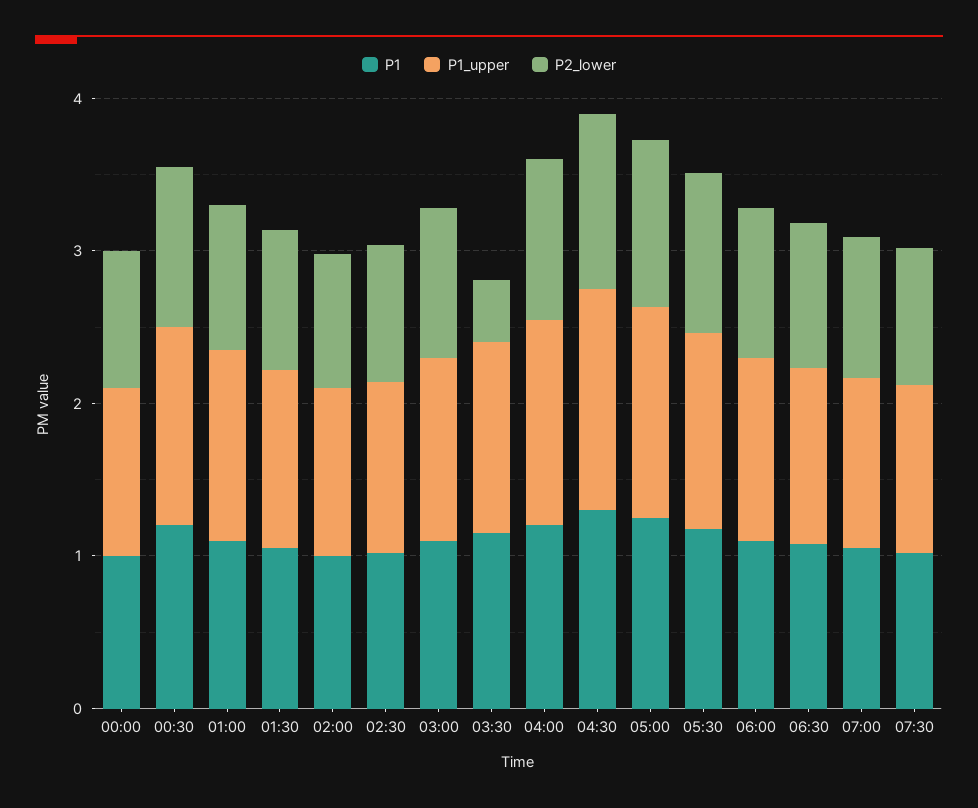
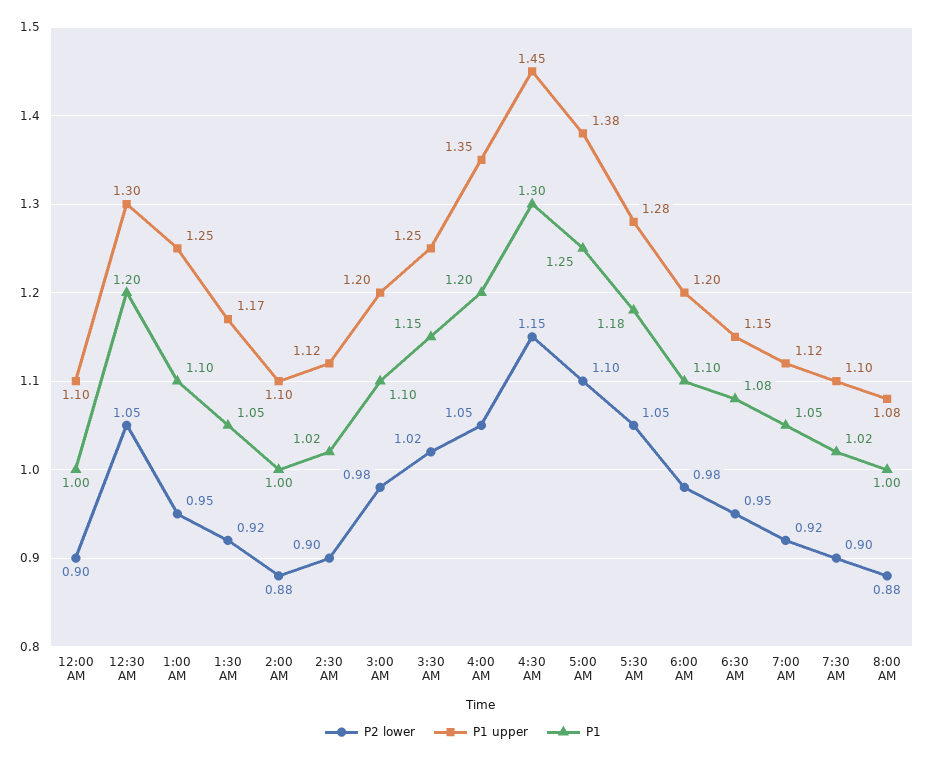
P2_lower, 03:30: 0.4 -> 1.02
P2_lower, 8:00 AM: none -> 0.88
P1_upper, 8:00 AM: none -> 1.08
P1, 8:00 AM: none -> 1

